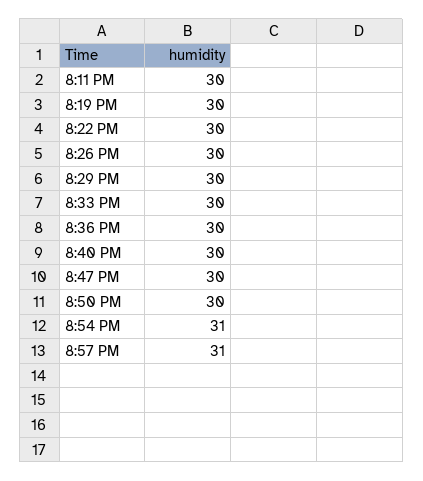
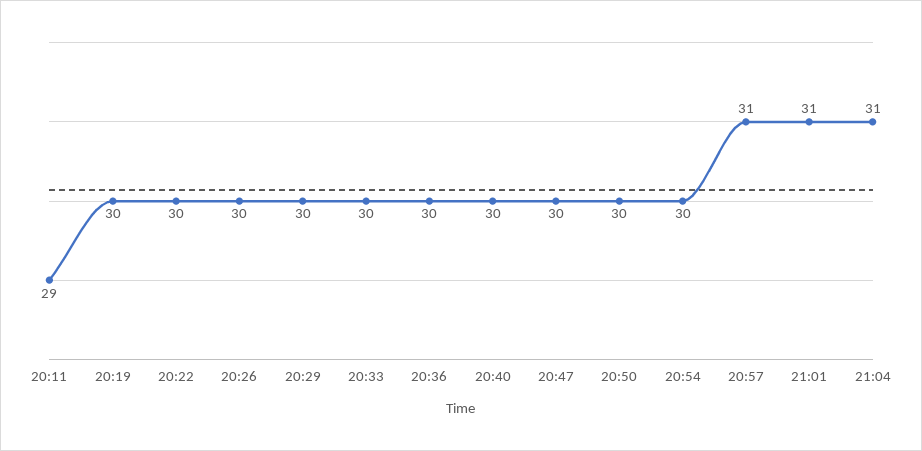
8:11 PM: 30 -> 29
8:54 PM: 31 -> 30
21:01: none -> 31
21:04: none -> 31

